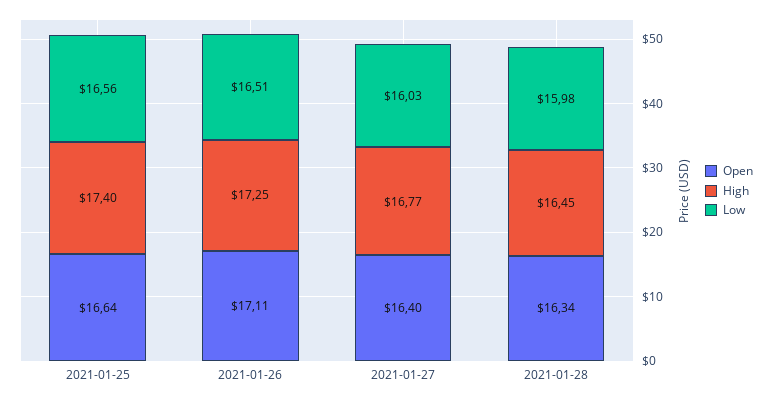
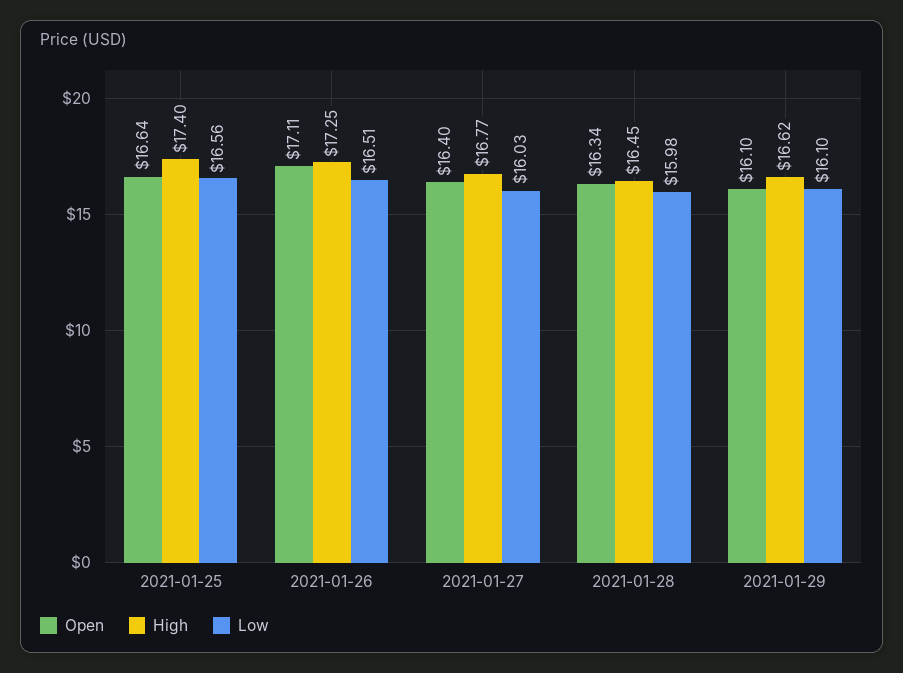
Open, 2021-01-29: none -> 16.1
High, 2021-01-29: none -> 16.62
Low, 2021-01-29: none -> 16.1

